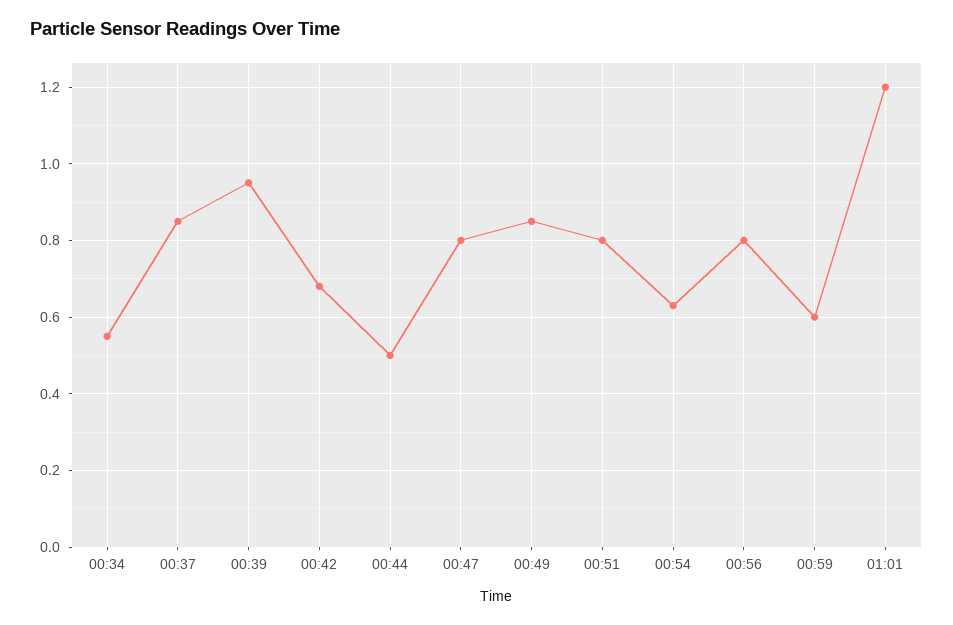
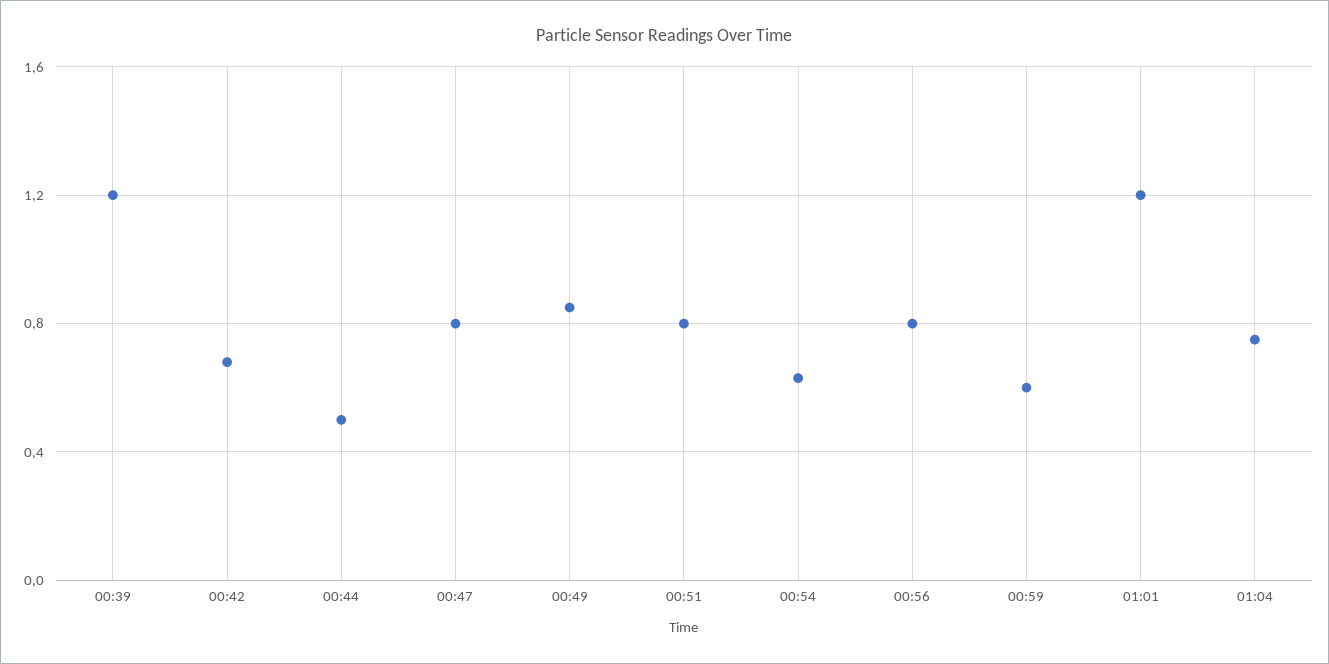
00:34: 0.55 -> none
00:37: 0.85 -> none
00:39: 0.95 -> 1.2
01:04: none -> 0.75

